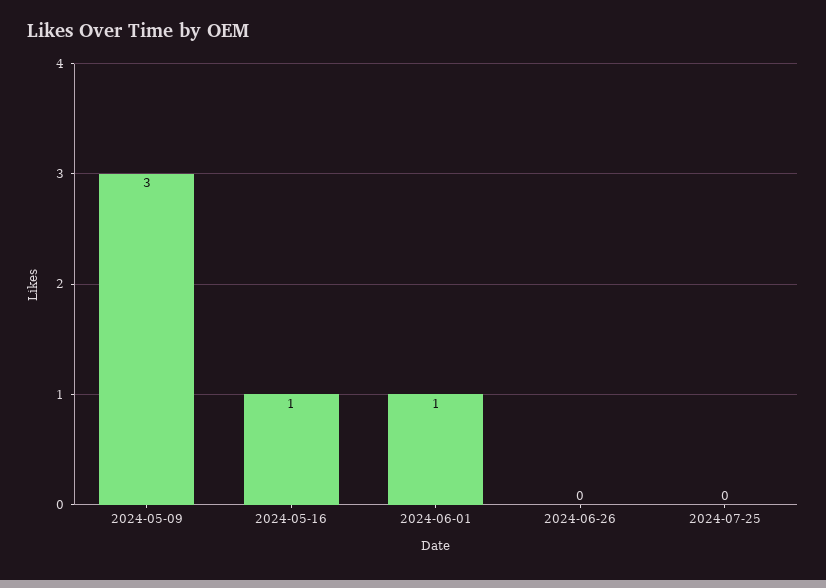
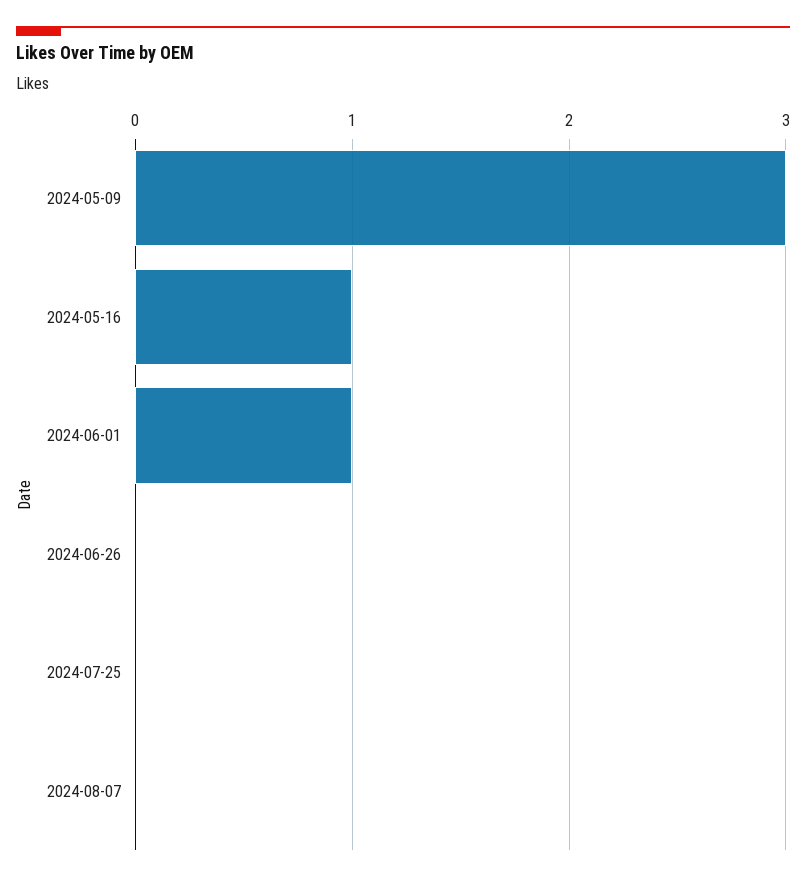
2024-08-07: none -> 0

